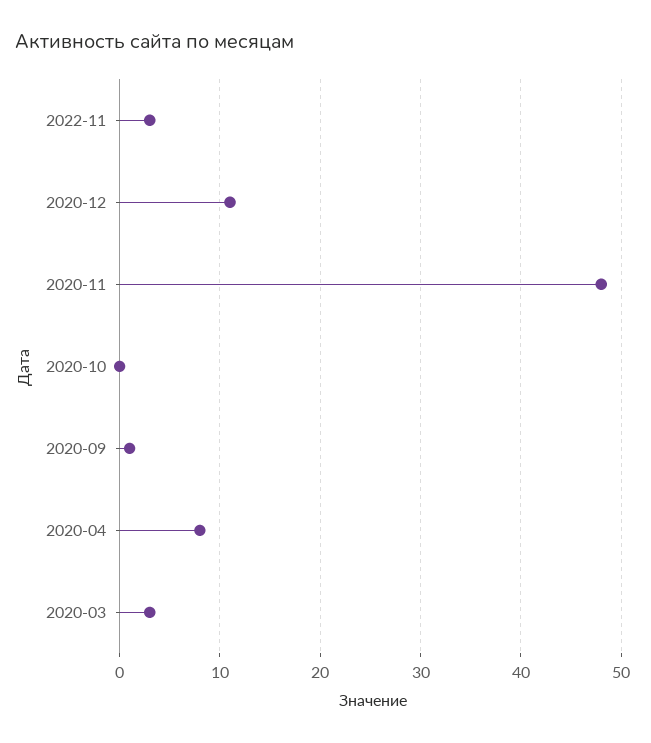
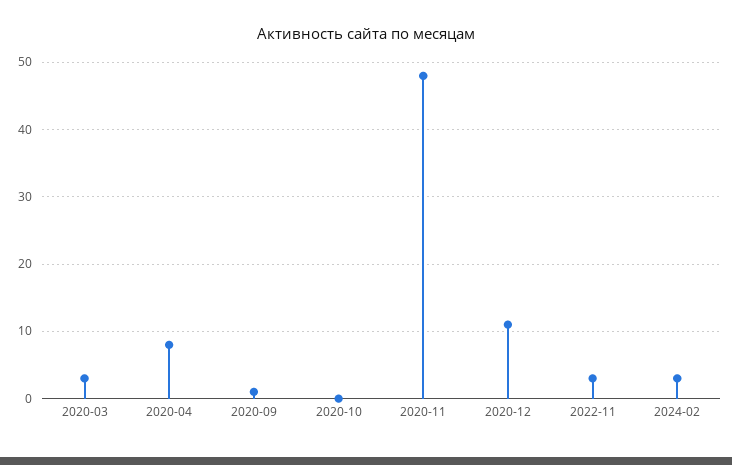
2024-02: none -> 3

